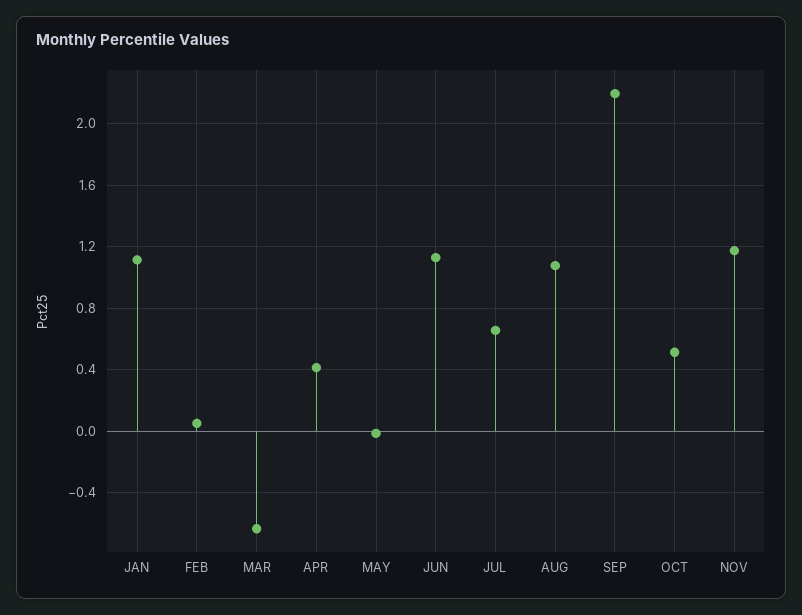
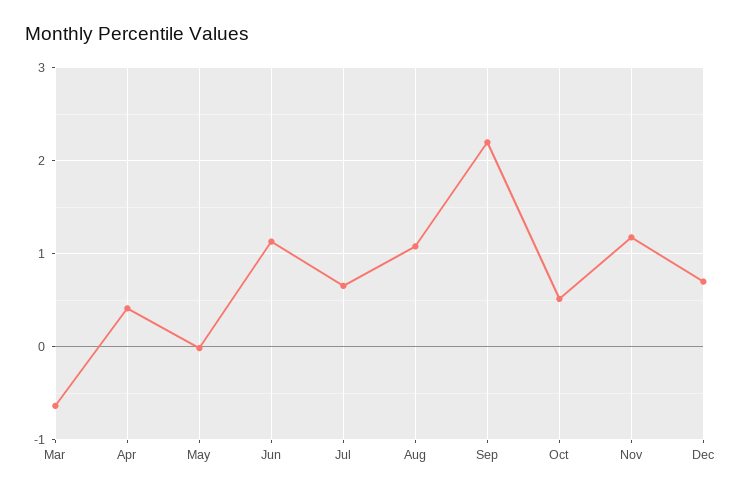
JAN: 1.1 -> none
FEB: 0.05 -> none
Dec: none -> 0.7

